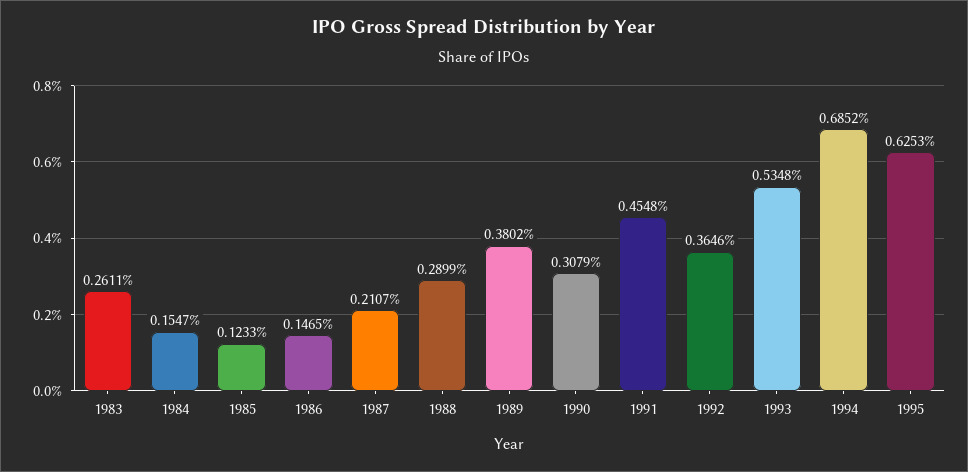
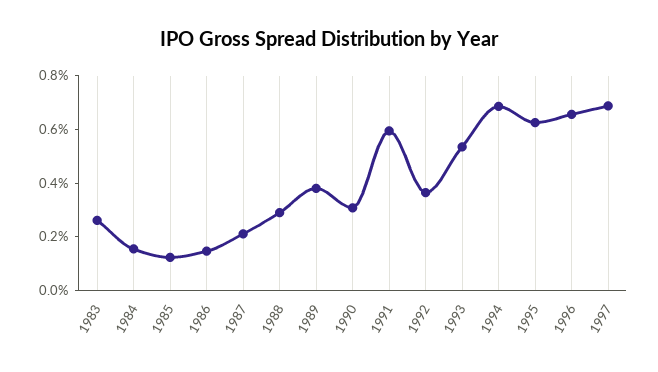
1991: 0.4548 -> 0.6
1996: none -> 0.65
1997: none -> 0.7

